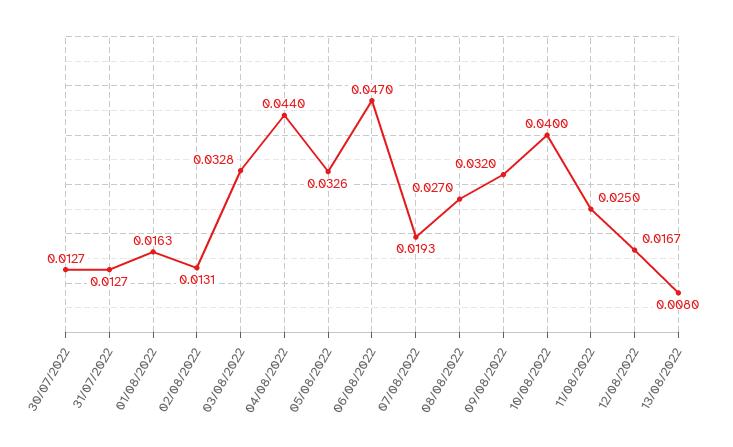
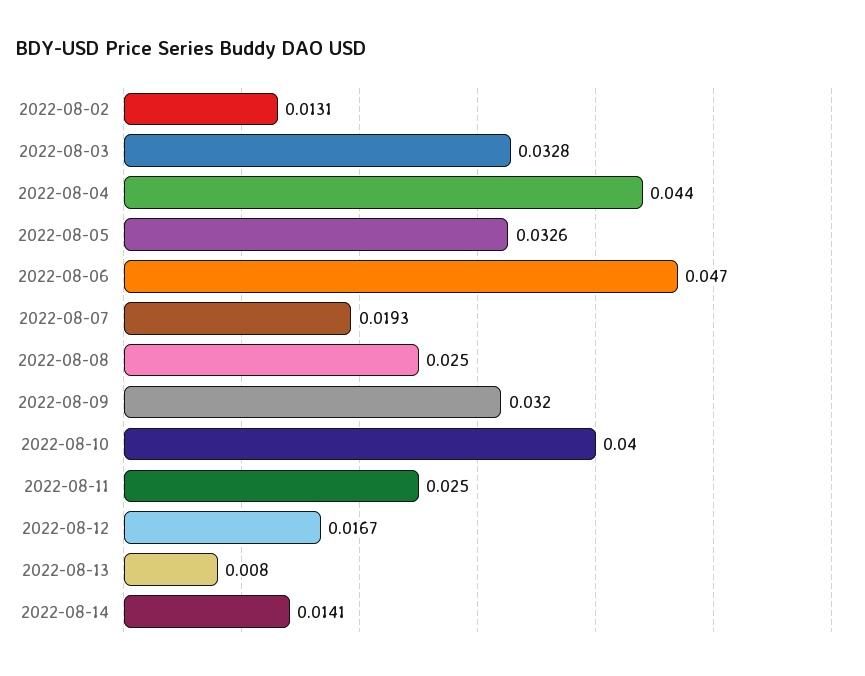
30/07/2022: 0.0127 -> none
31/07/2022: 0.0127 -> none
01/08/2022: 0.0163 -> none
08/08/2022: 0.027 -> 0.025
2022-08-14: none -> 0.0141

